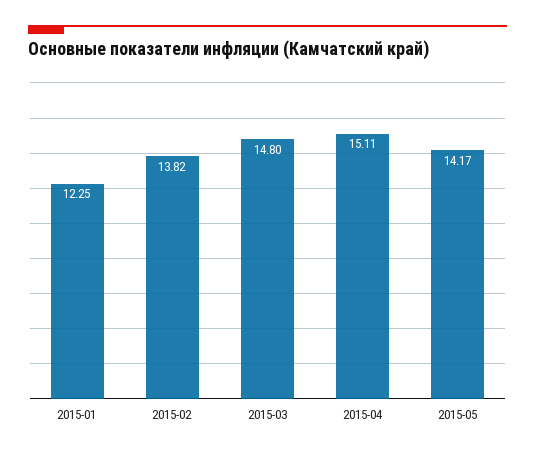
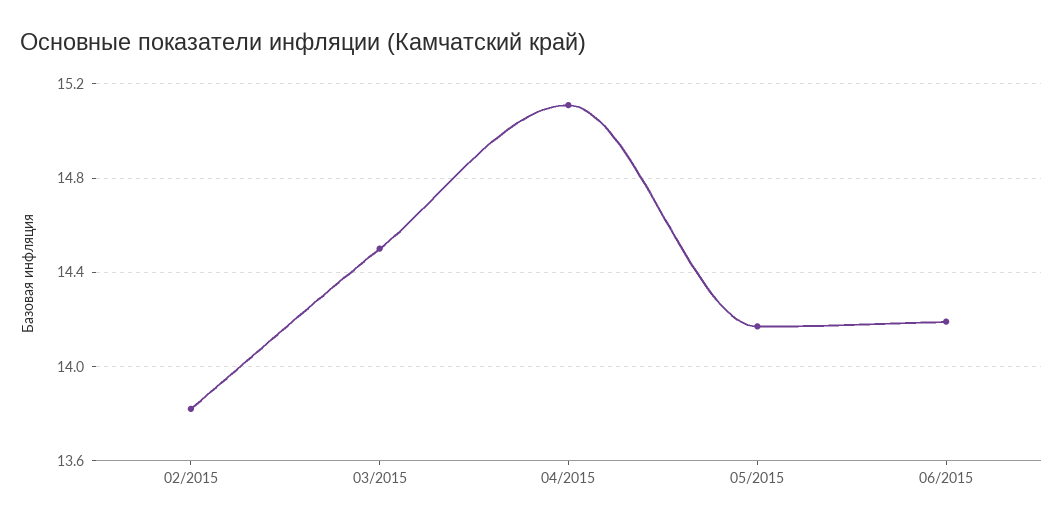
2015-01: 12.25 -> none
2015-03: 14.8 -> 14.5
06/2015: none -> 14.2

